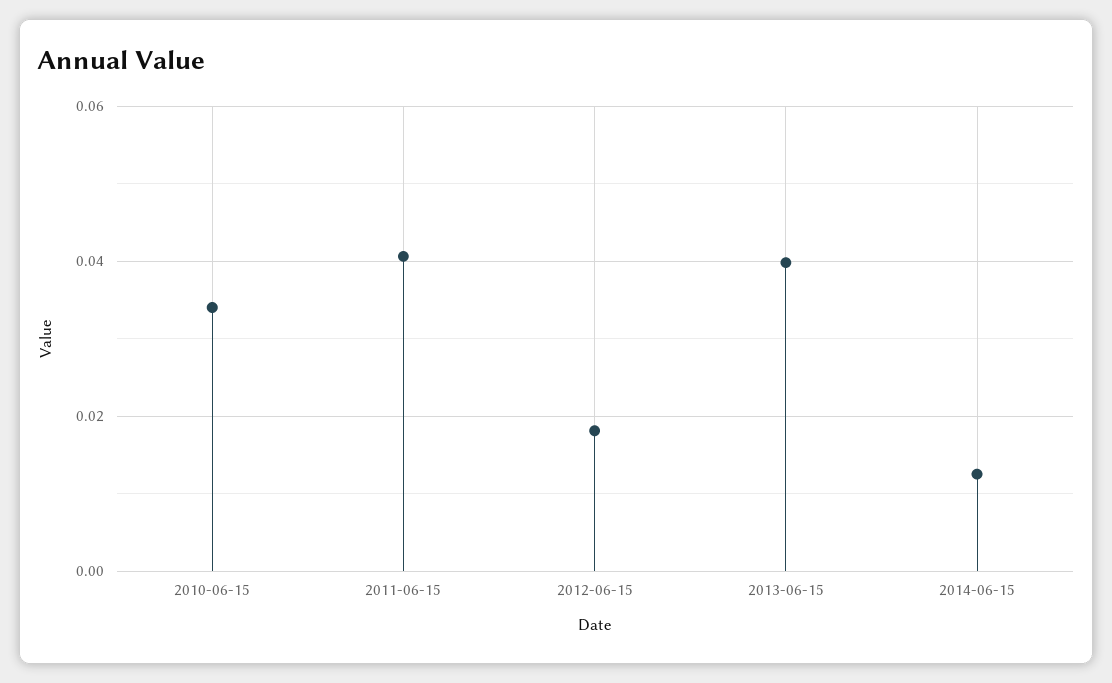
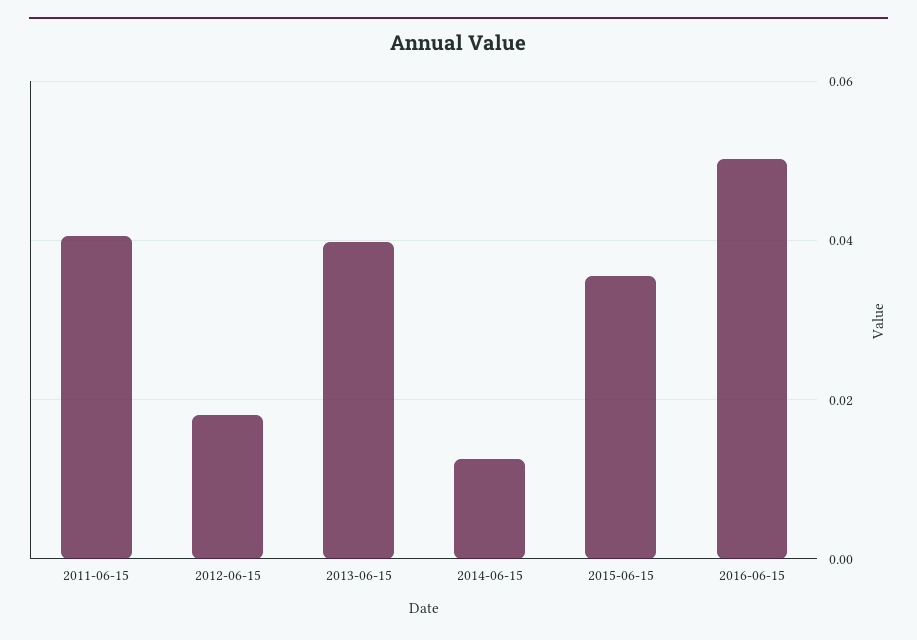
2010-06-15: 0.034 -> none
2015-06-15: none -> 0.036
2016-06-15: none -> 0.05

